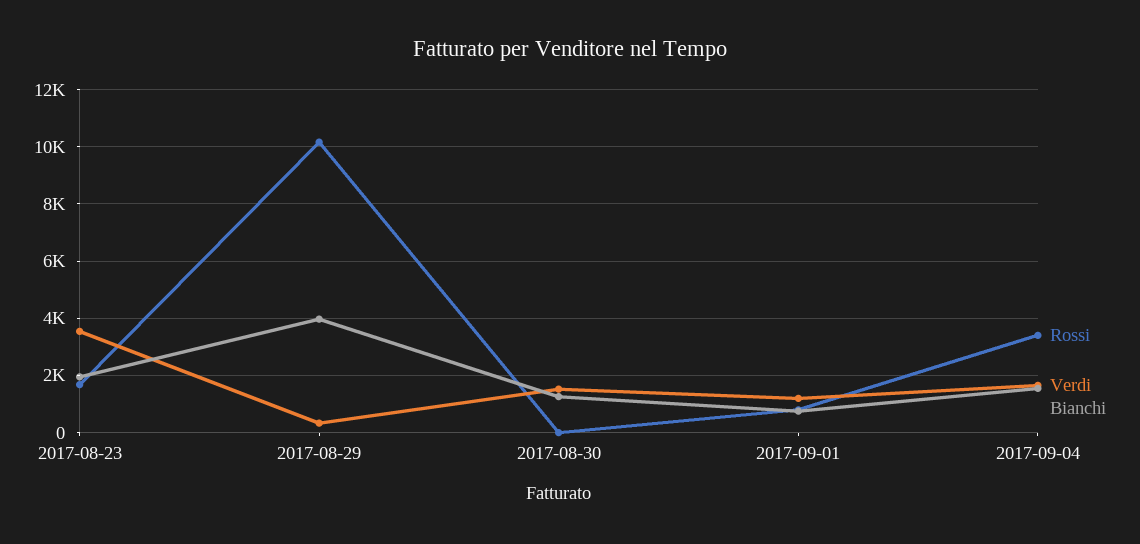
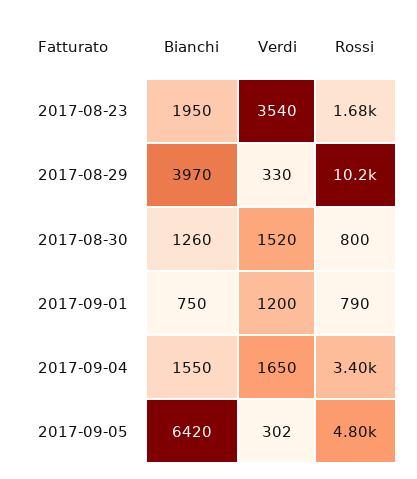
Rossi, 2017-08-30: 0 -> 800
Bianchi, 2017-09-05: none -> 6420
Verdi, 2017-09-05: none -> 302
Rossi, 2017-09-05: none -> 4800

